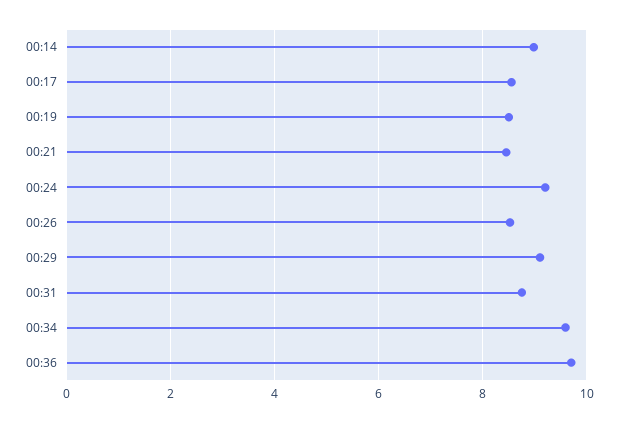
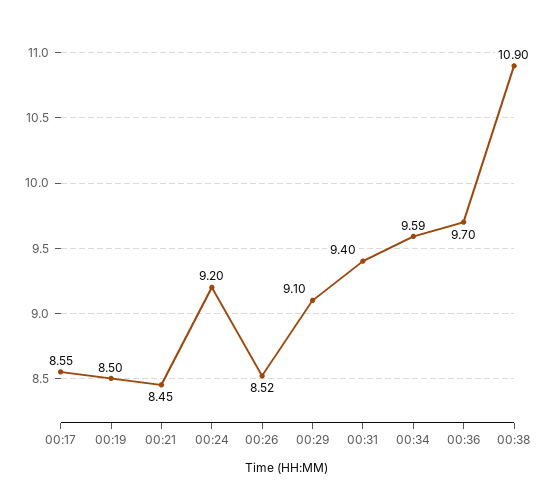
00:14: 9 -> none
00:31: 8.8 -> 9.4
00:38: none -> 10.9

